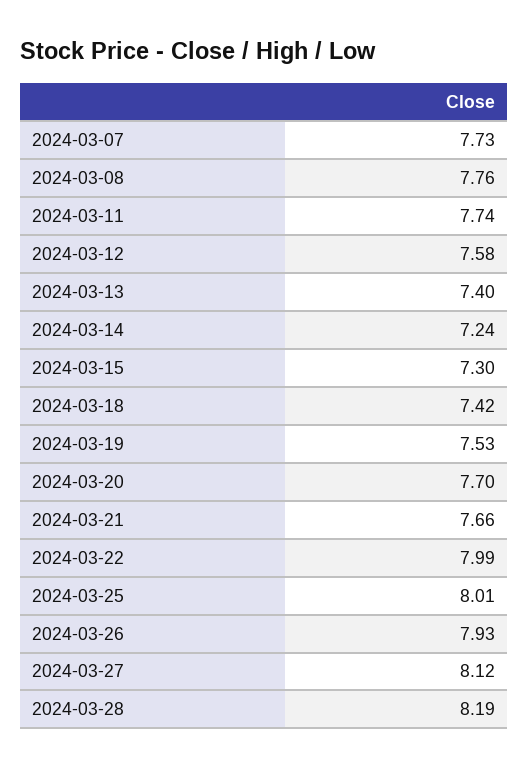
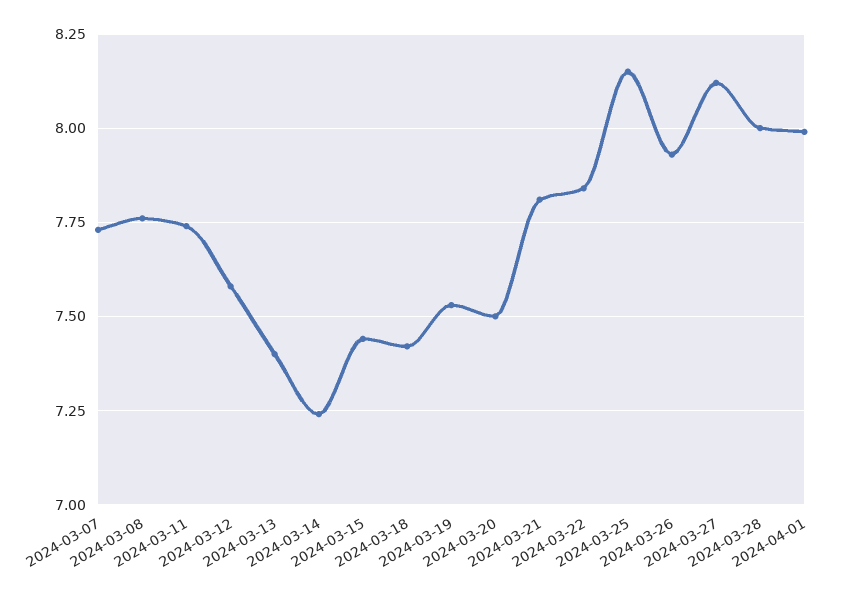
2024-03-15: 7.3 -> 7.45
2024-03-20: 7.7 -> 7.5
2024-03-21: 7.66 -> 7.8
2024-03-22: 7.99 -> 7.85
2024-03-25: 8.01 -> 8.15
2024-03-28: 8.19 -> 8
2024-04-01: none -> 8

